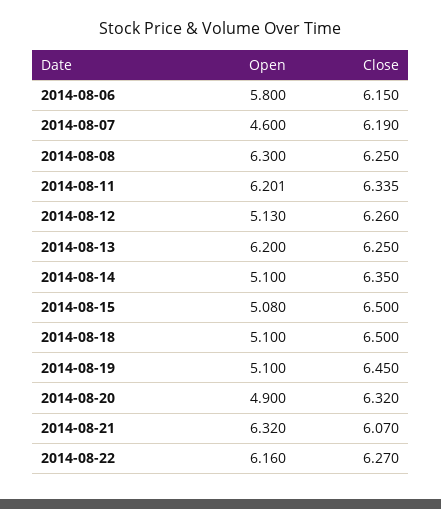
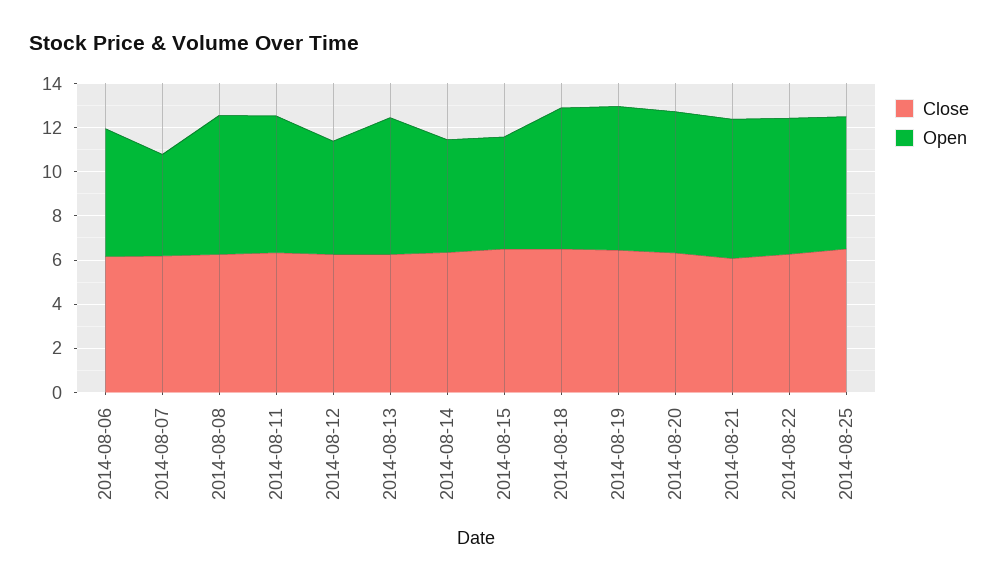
Open, 2014-08-18: 5.1 -> 6.5
Open, 2014-08-19: 5.1 -> 6.5
Open, 2014-08-20: 4.9 -> 6.5
Close, 2014-08-25: none -> 6.5
Open, 2014-08-25: none -> 6

